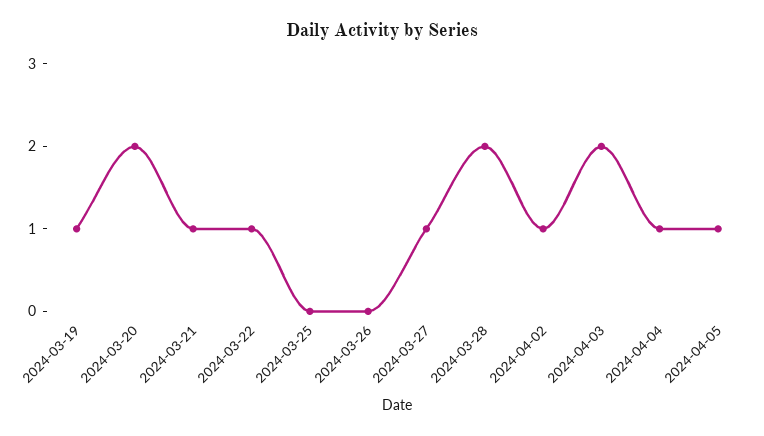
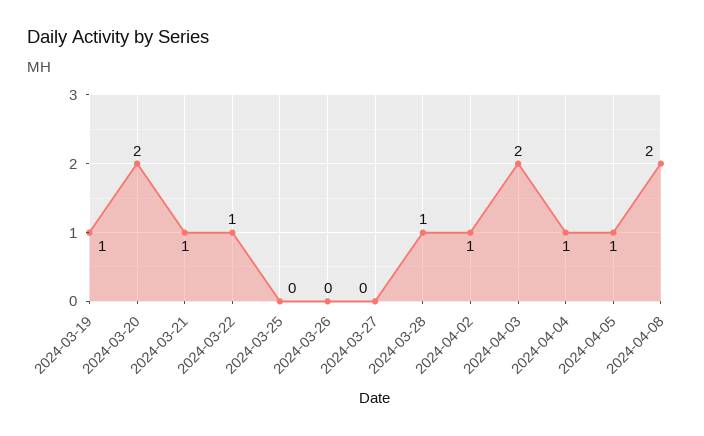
2024-03-27: 1 -> 0
2024-03-28: 2 -> 1
2024-04-08: none -> 2

